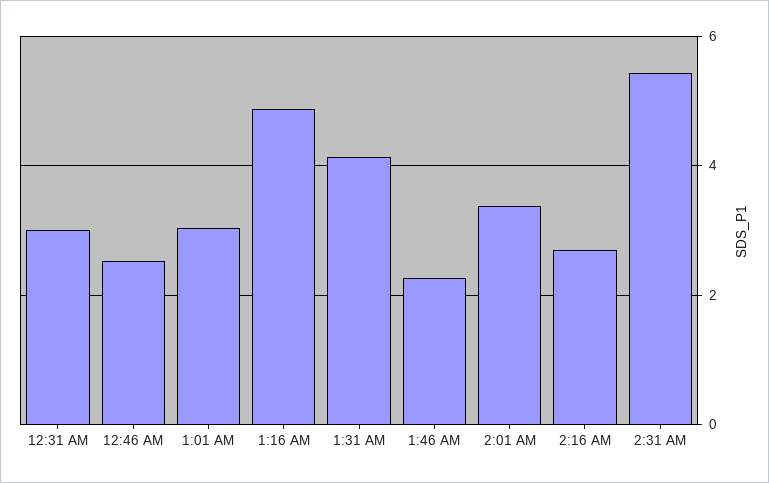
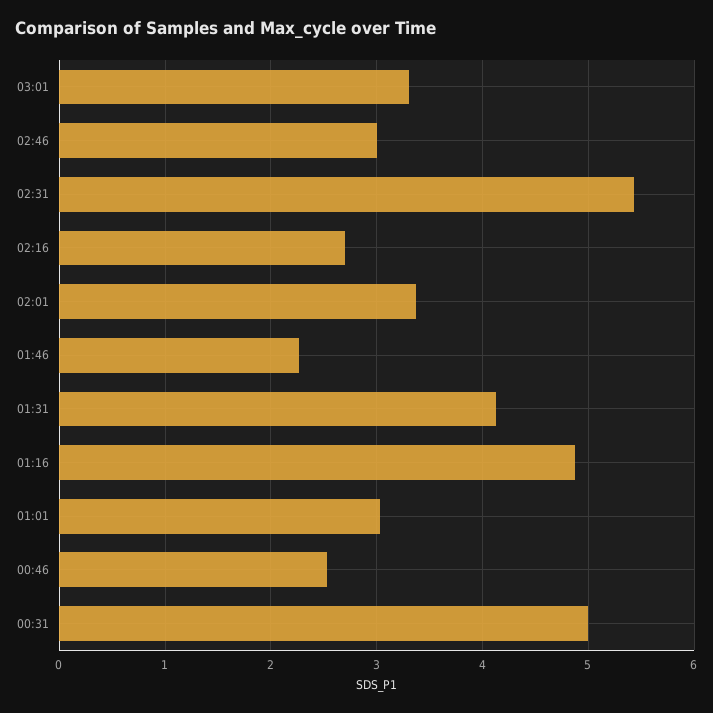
12:31 AM: 3 -> 5
03:01: none -> 3.3
02:46: none -> 3

